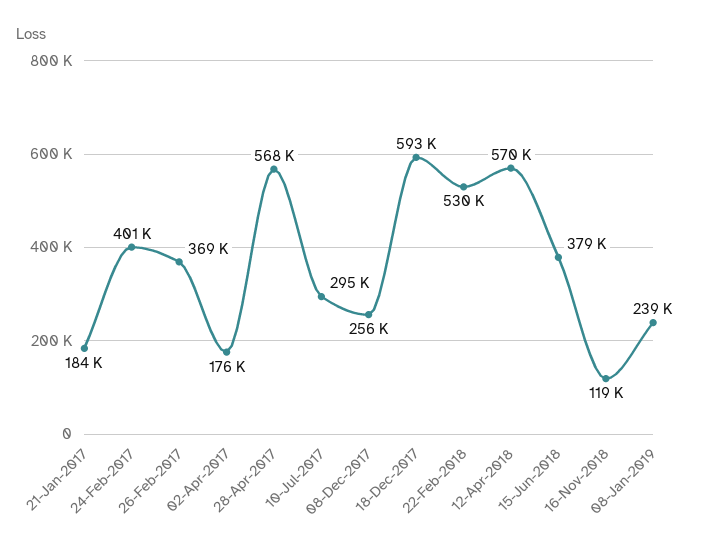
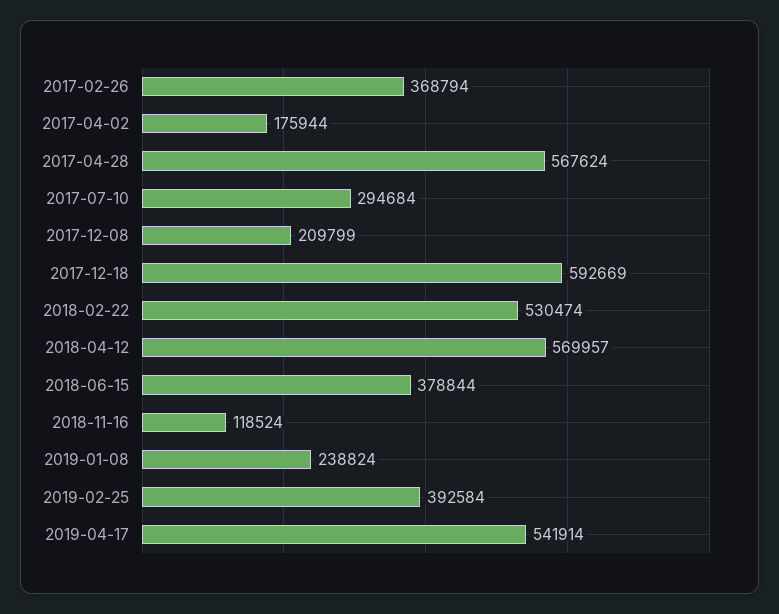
21-Jan-2017: 184000 -> none
24-Feb-2017: 401000 -> none
08-Dec-2017: 256000 -> 209799
2019-02-25: none -> 392584
2019-04-17: none -> 541914

